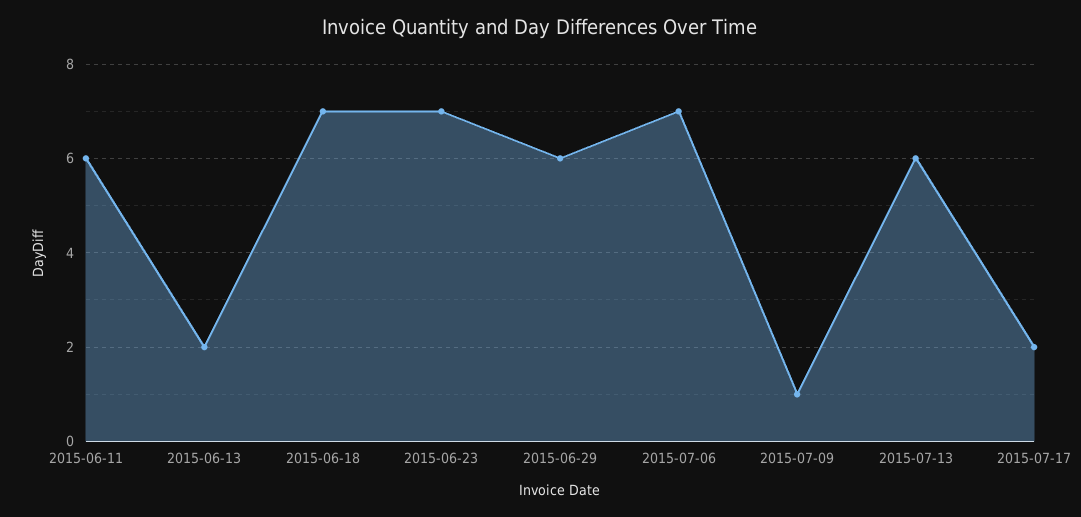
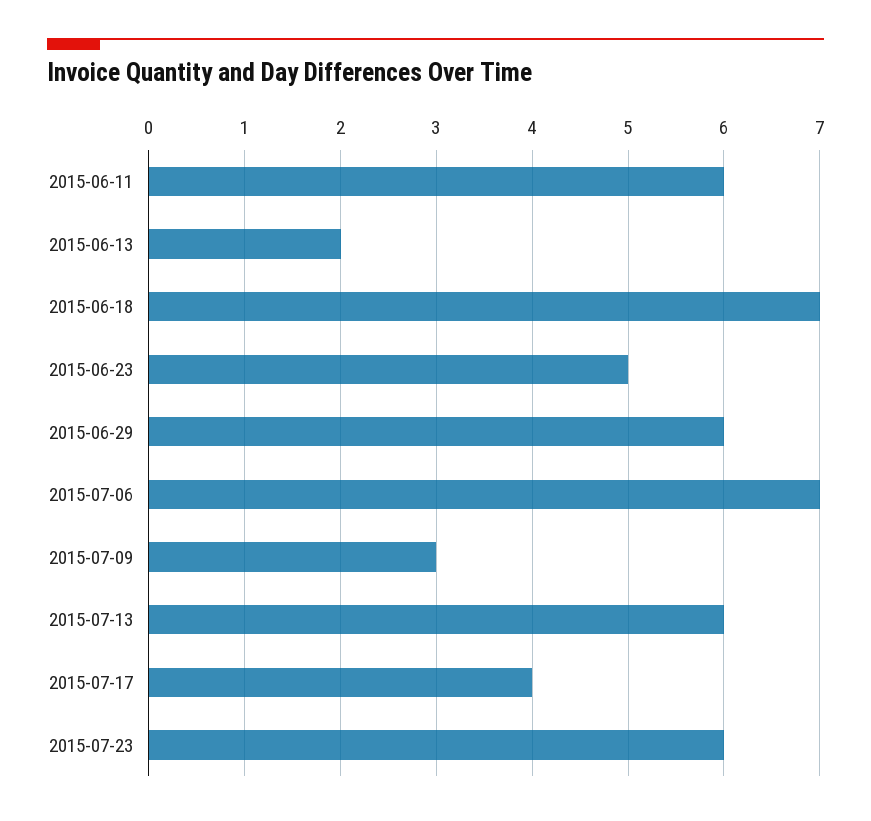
2015-06-23: 7 -> 5
2015-07-09: 1 -> 3
2015-07-17: 2 -> 4
2015-07-23: none -> 6

